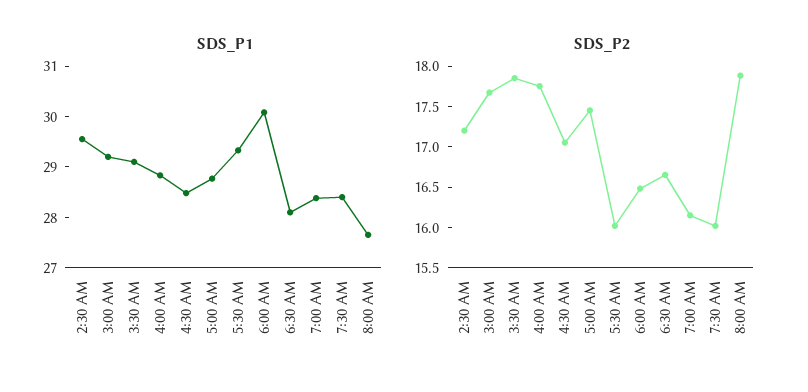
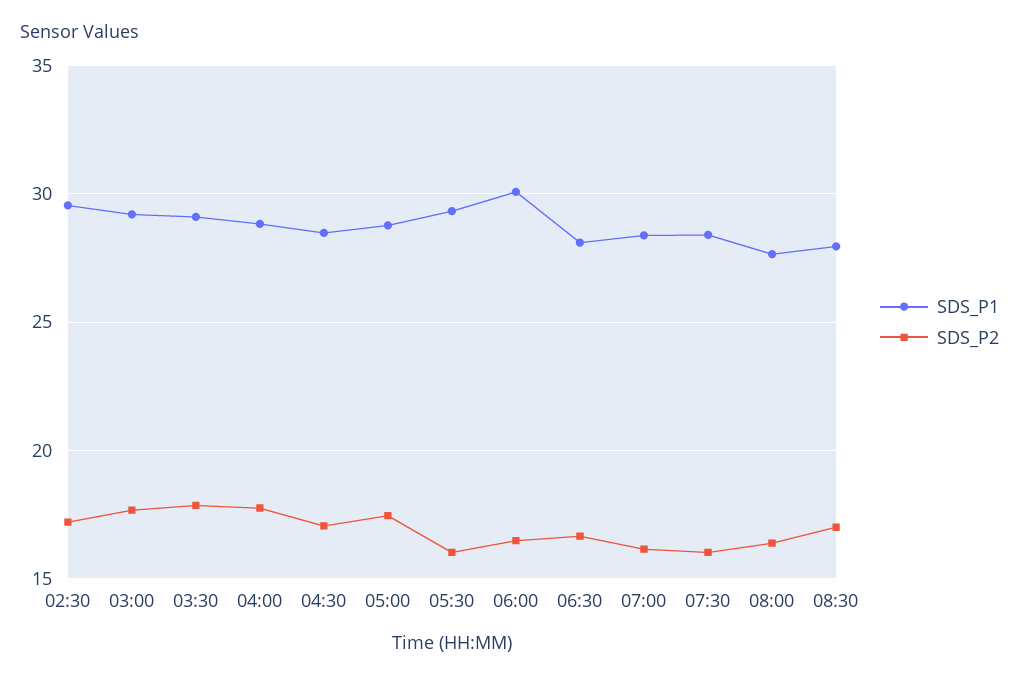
SDS_P2, 8:00 AM: 17.9 -> 16.5
SDS_P1, 08:30: none -> 28
SDS_P2, 08:30: none -> 17

